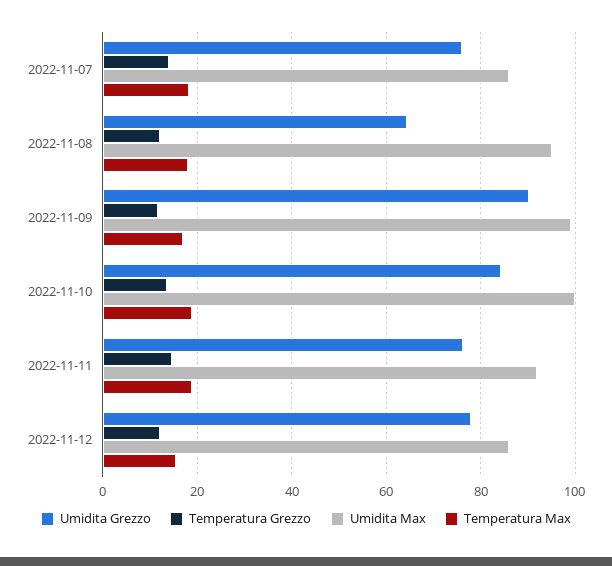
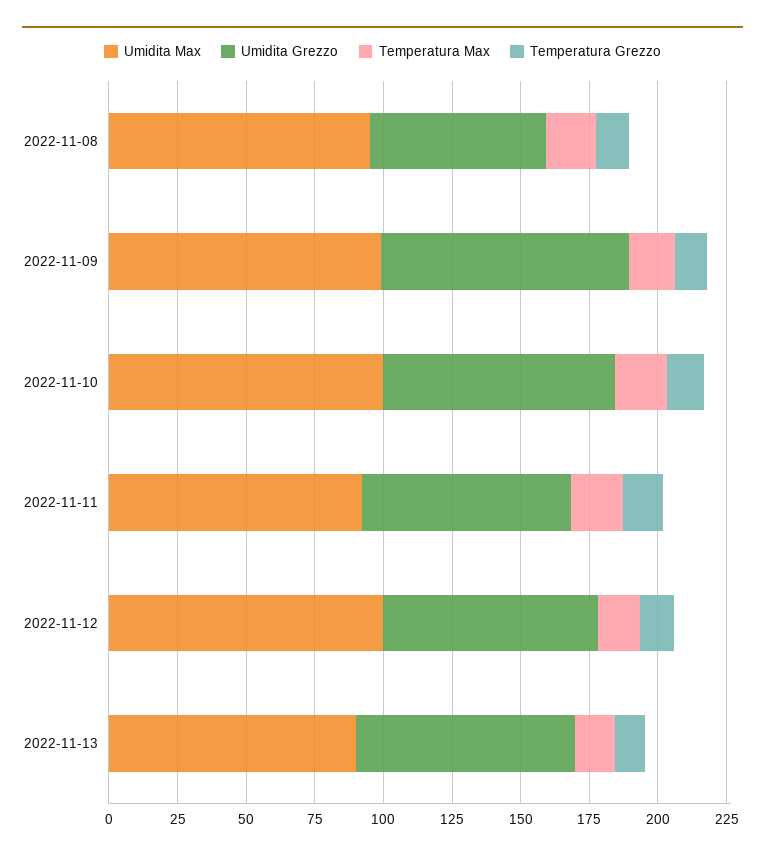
Umidita Grezzo, 2022-11-07: 76 -> none
Temperatura Grezzo, 2022-11-07: 14 -> none
Umidita Max, 2022-11-07: 86 -> none
Temperatura Max, 2022-11-07: 18 -> none
Umidita Max, 2022-11-12: 86 -> 100
Umidita Max, 2022-11-13: none -> 90
Umidita Grezzo, 2022-11-13: none -> 80
Temperatura Max, 2022-11-13: none -> 15
Temperatura Grezzo, 2022-11-13: none -> 10

